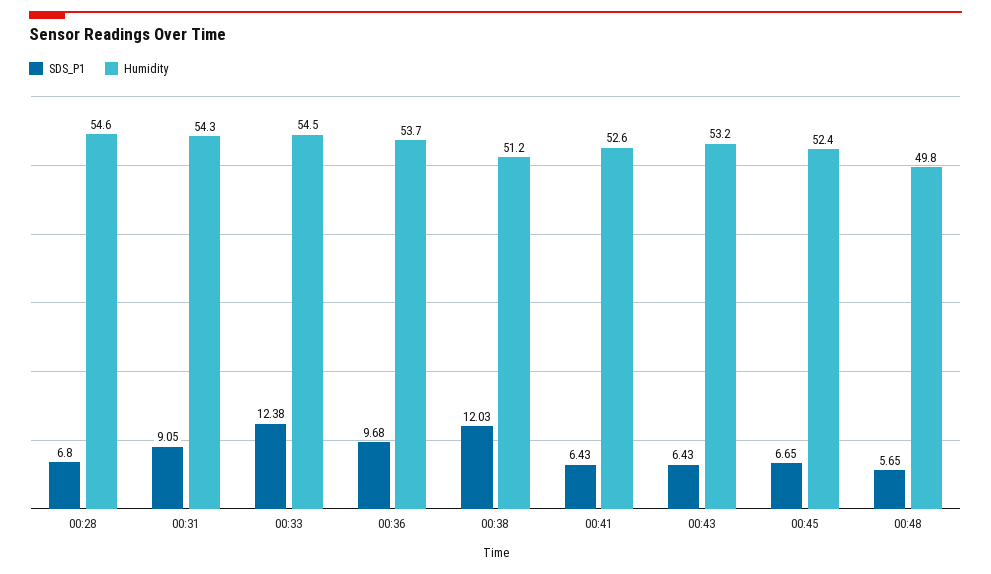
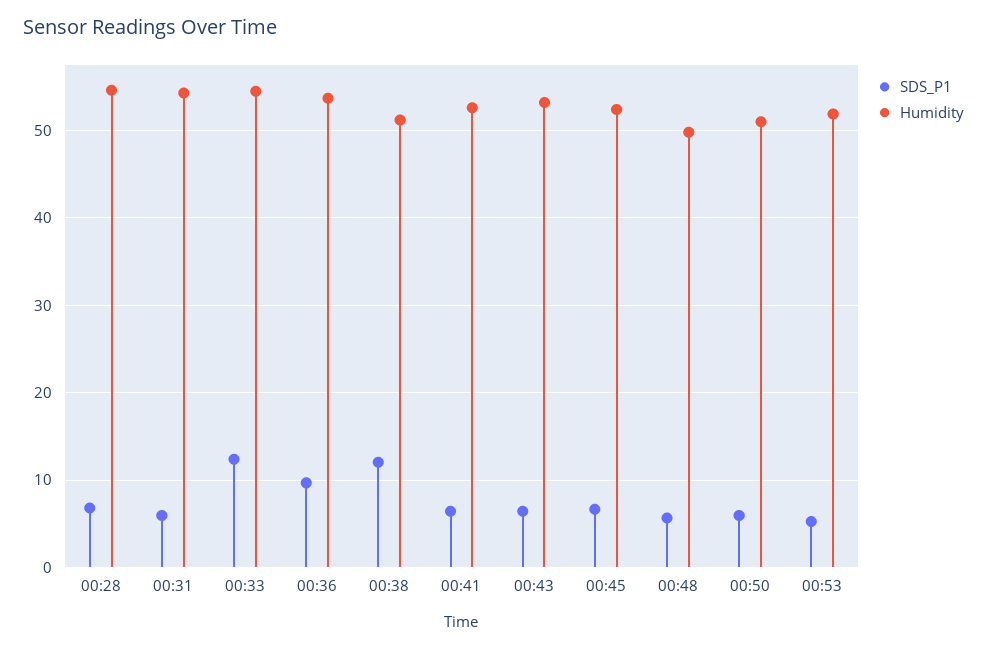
SDS_P1, 00:31: 9.05 -> 6
SDS_P1, 00:50: none -> 6
Humidity, 00:50: none -> 51
SDS_P1, 00:53: none -> 5
Humidity, 00:53: none -> 52

